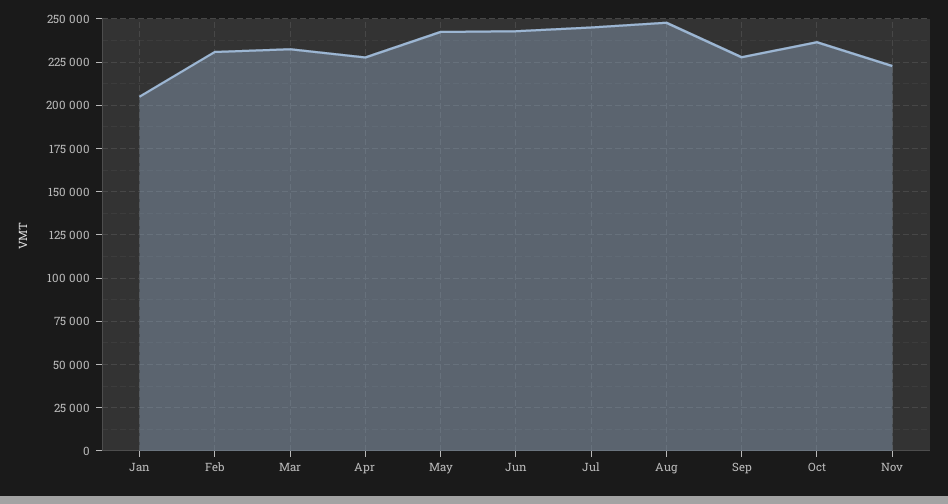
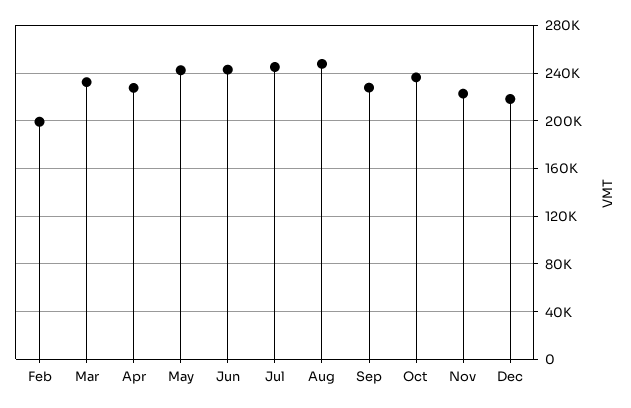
Jan: 205000 -> none
Feb: 230000 -> 200000
Dec: none -> 220000

